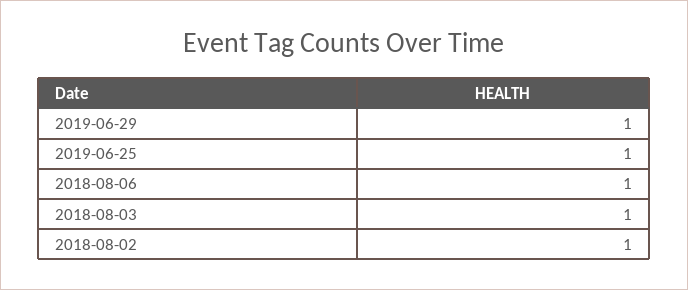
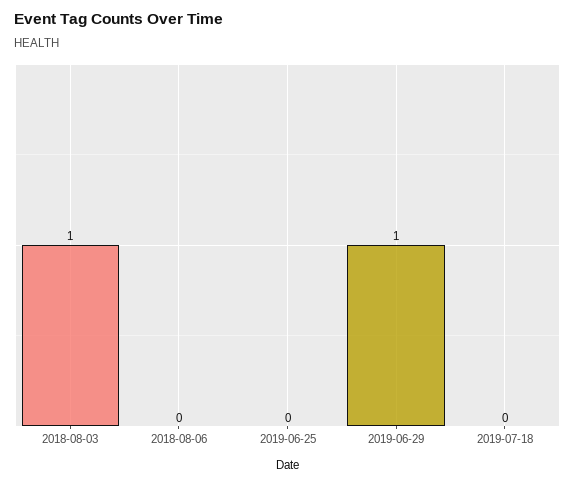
2019-06-25: 1 -> 0
2018-08-06: 1 -> 0
2018-08-02: 1 -> none
2019-07-18: none -> 0

